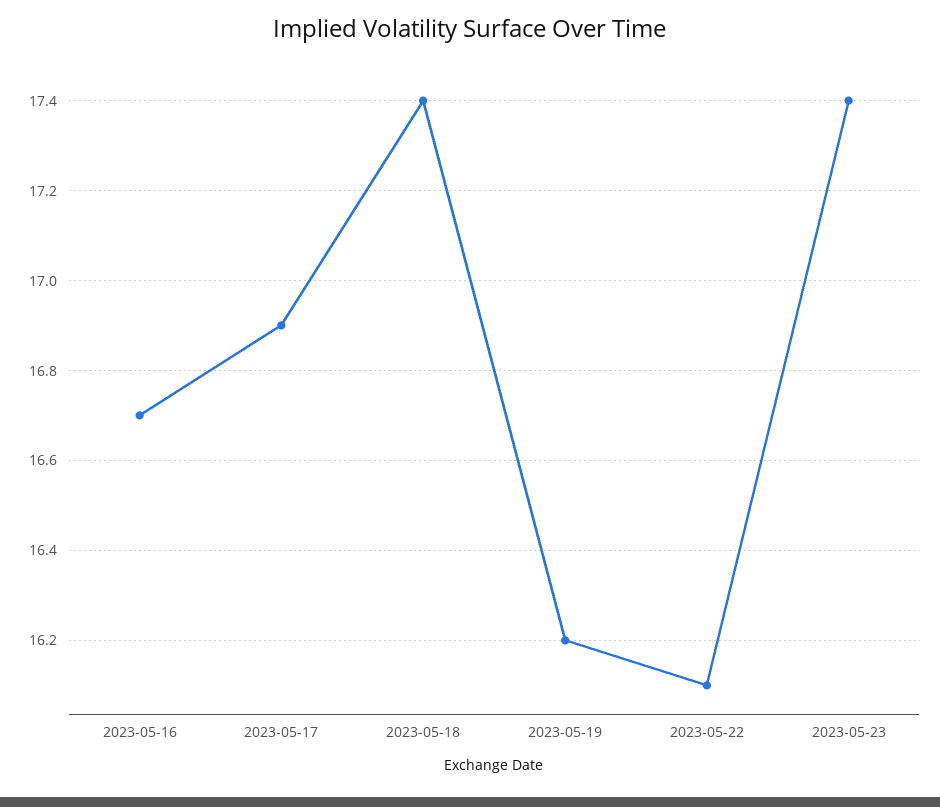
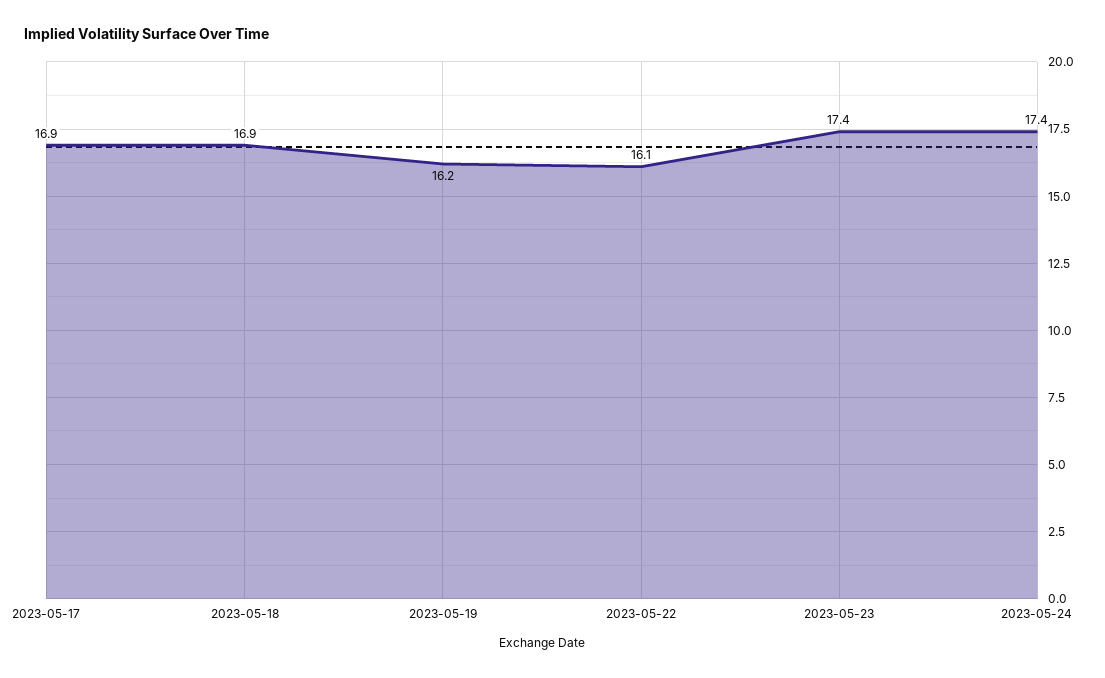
2023-05-16: 16.7 -> none
2023-05-18: 17.4 -> 16.9
2023-05-24: none -> 17.4

